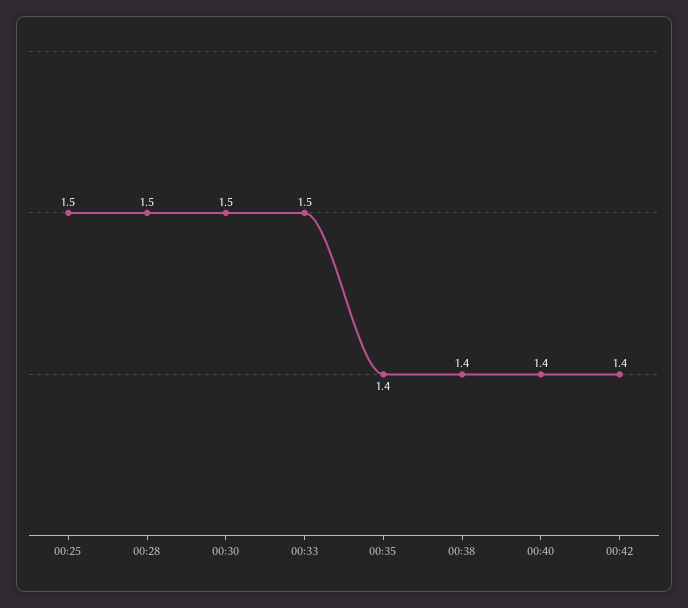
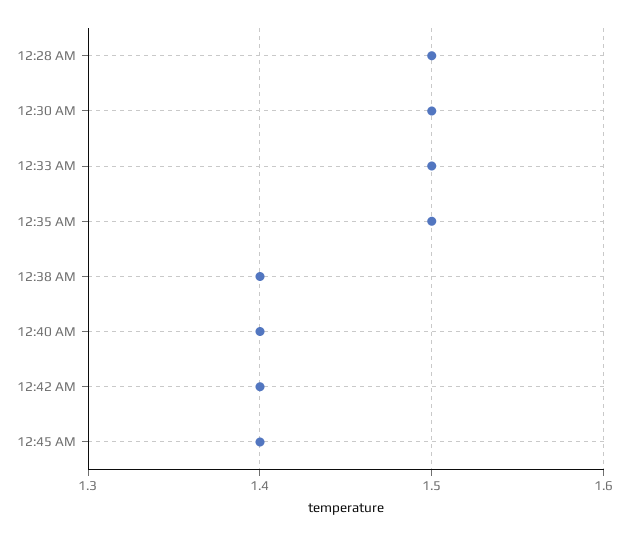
00:25: 1.5 -> none
00:35: 1.4 -> 1.5
12:45 AM: none -> 1.4

